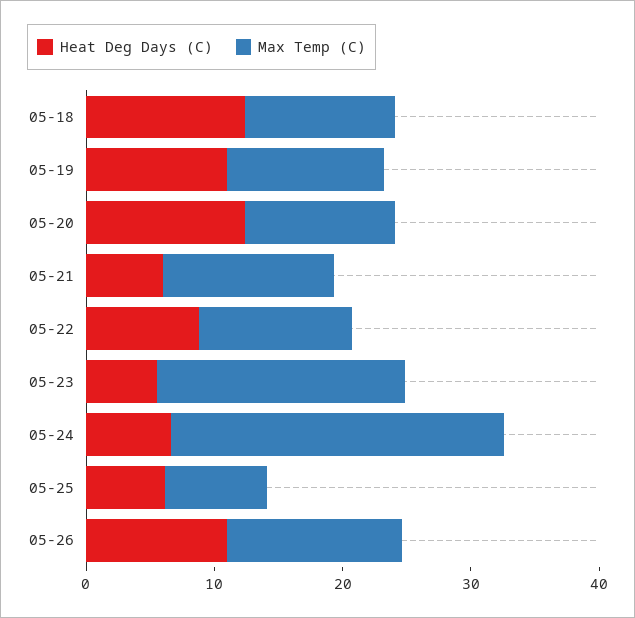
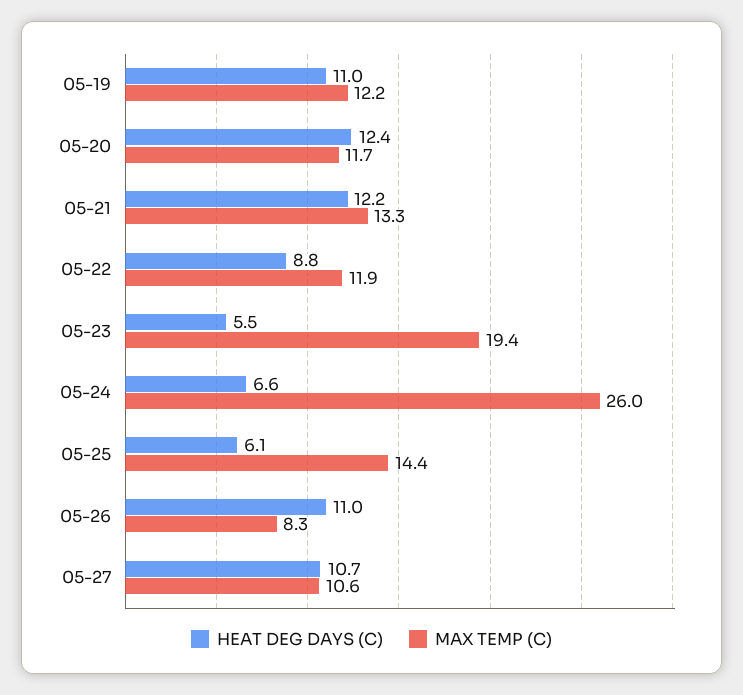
Heat Deg Days (C), 05-18: 12 -> none
Max Temp (C), 05-18: 12 -> none
Heat Deg Days (C), 05-21: 6 -> 12.2
Max Temp (C), 05-25: 8 -> 14.4
Max Temp (C), 05-26: 14 -> 8.3
Heat Deg Days (C), 05-27: none -> 10.7
Max Temp (C), 05-27: none -> 10.6

